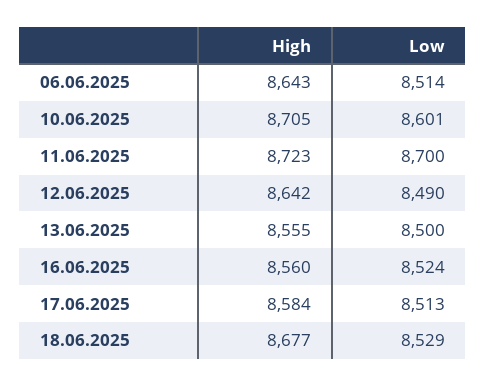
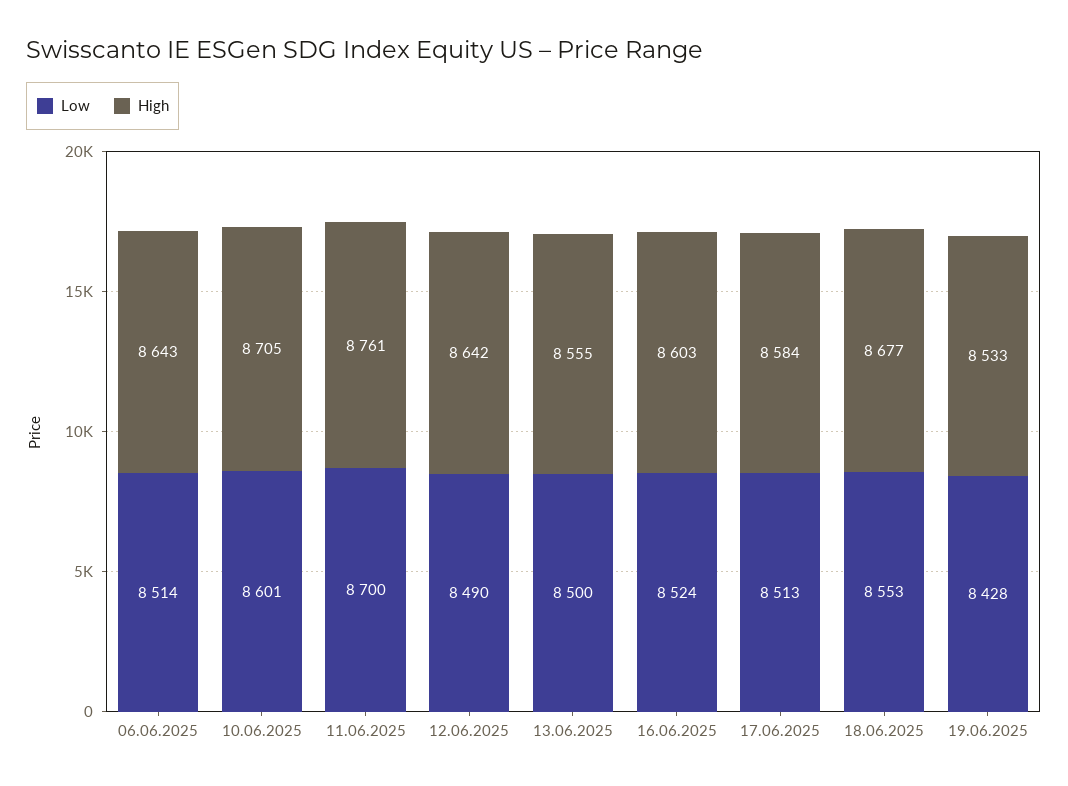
High, 11.06.2025: 8723 -> 8761
High, 16.06.2025: 8560 -> 8603
Low, 18.06.2025: 8529 -> 8553
Low, 19.06.2025: none -> 8428
High, 19.06.2025: none -> 8533

